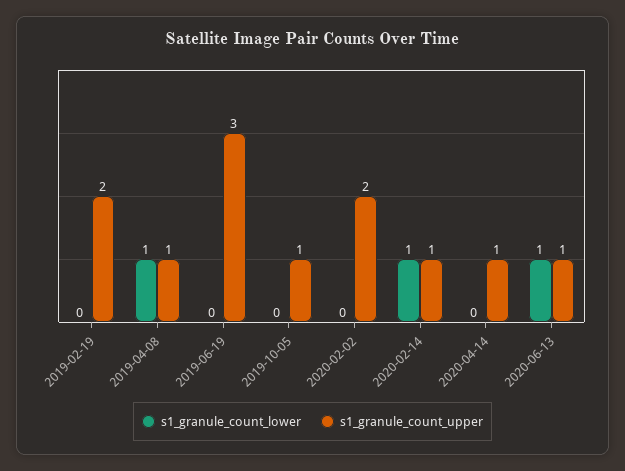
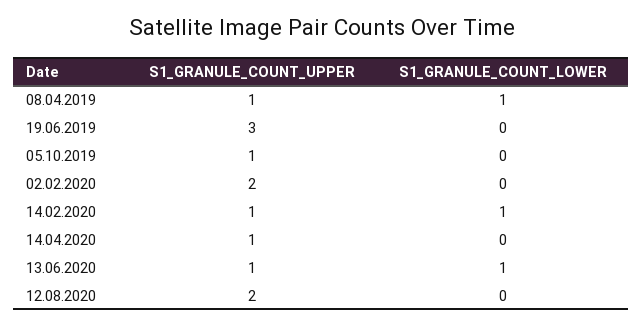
s1_granule_count_lower, 2019-02-19: 0 -> none
s1_granule_count_upper, 2019-02-19: 2 -> none
s1_granule_count_upper, 12.08.2020: none -> 2
s1_granule_count_lower, 12.08.2020: none -> 0

